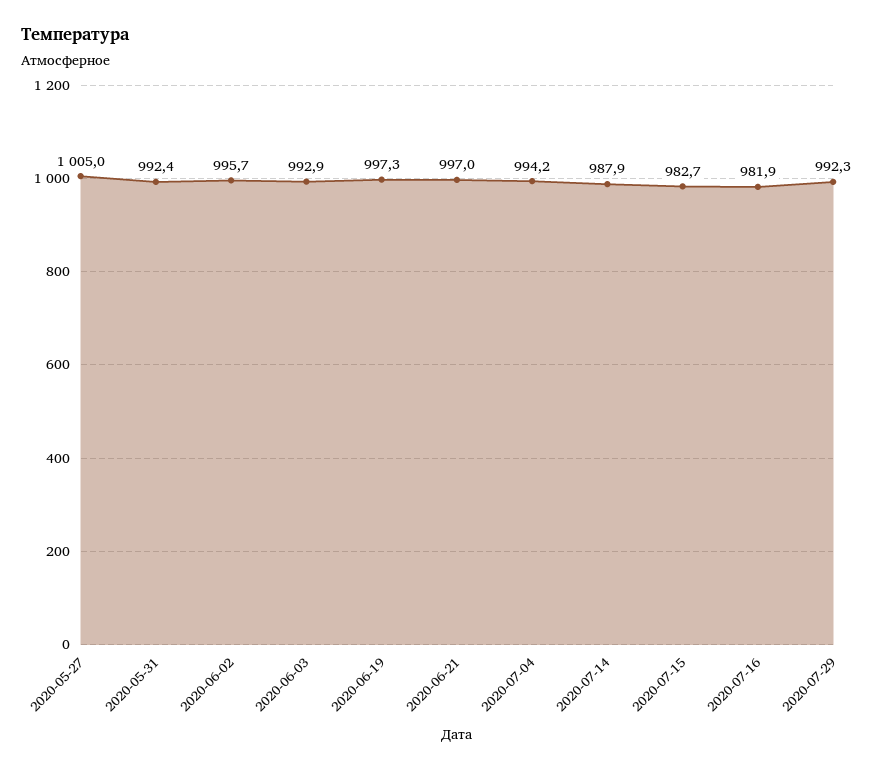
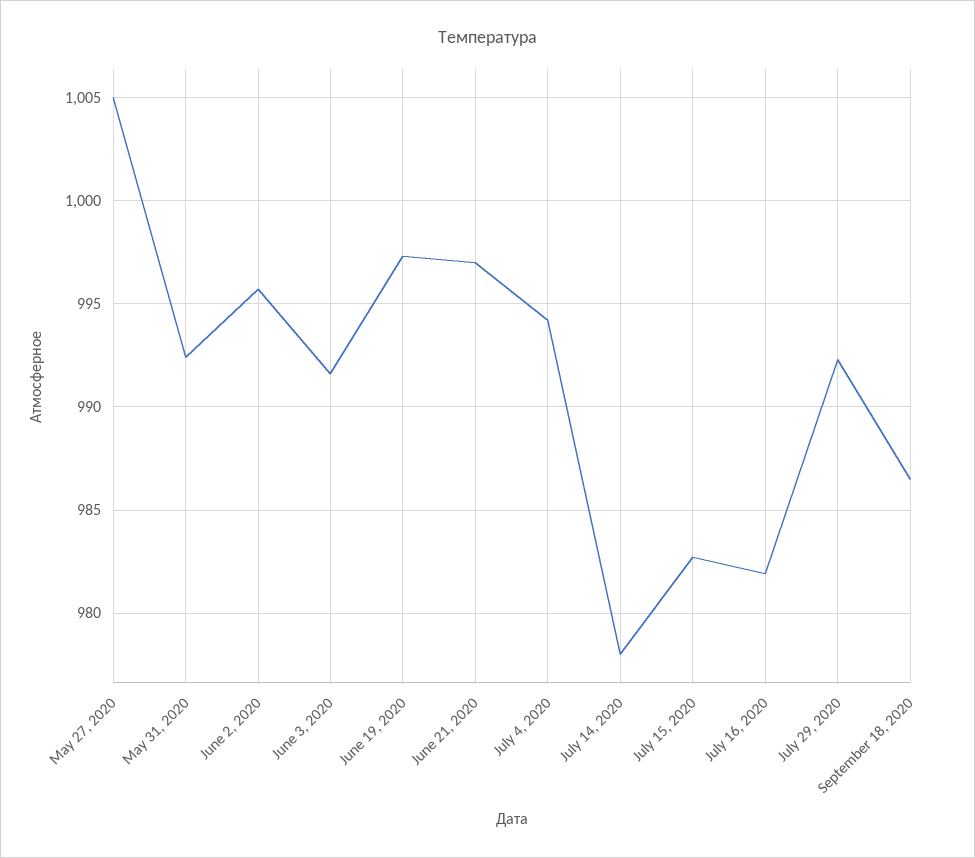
2020-06-03: 992.9 -> 991.5
2020-07-14: 987.9 -> 978
September 18, 2020: none -> 986.5

